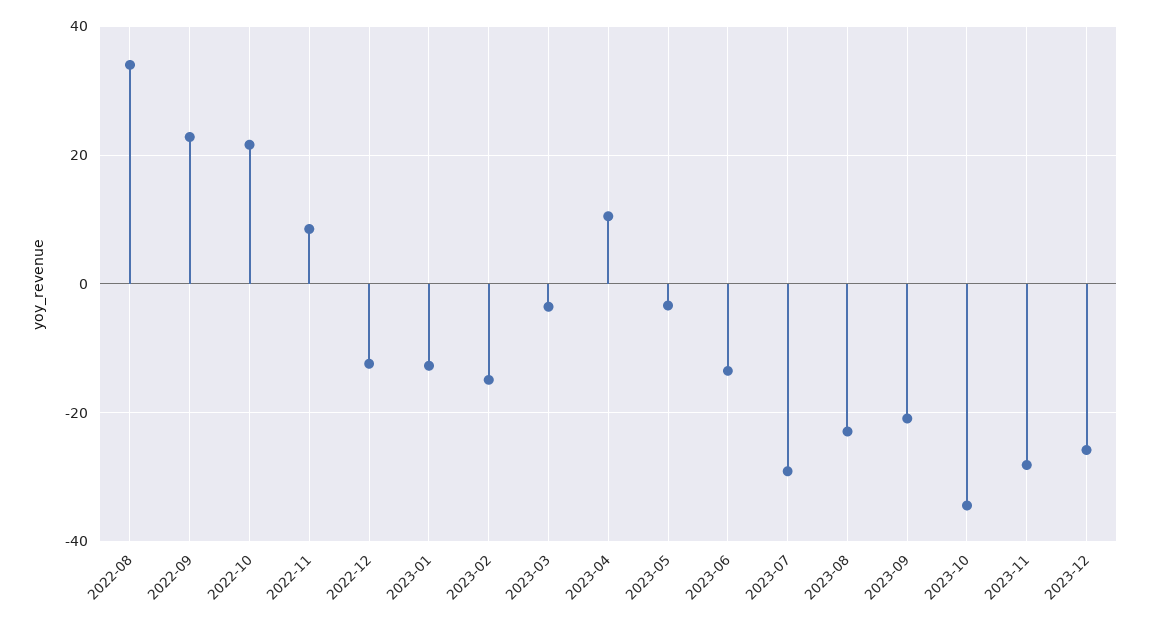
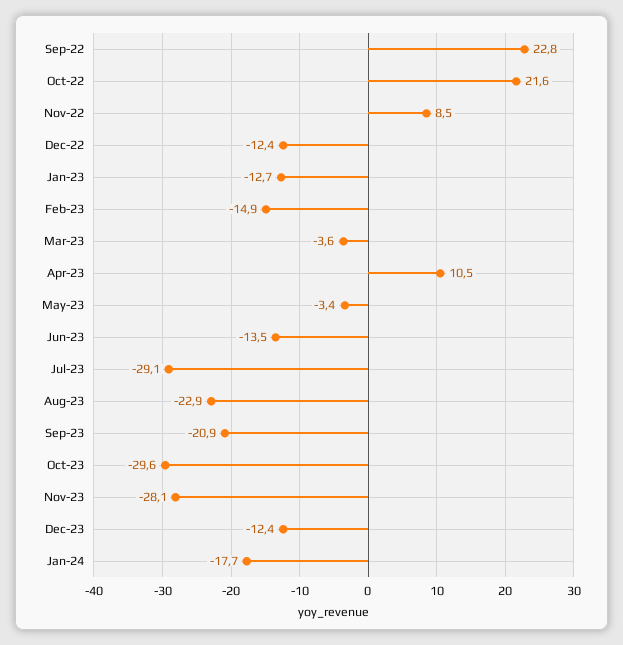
2022-08: 34 -> none
2023-10: -34 -> -29.6
2023-12: -26 -> -12.4
Jan-24: none -> -17.7

